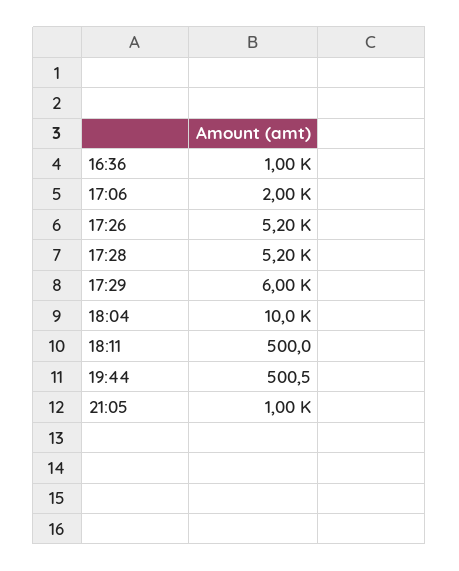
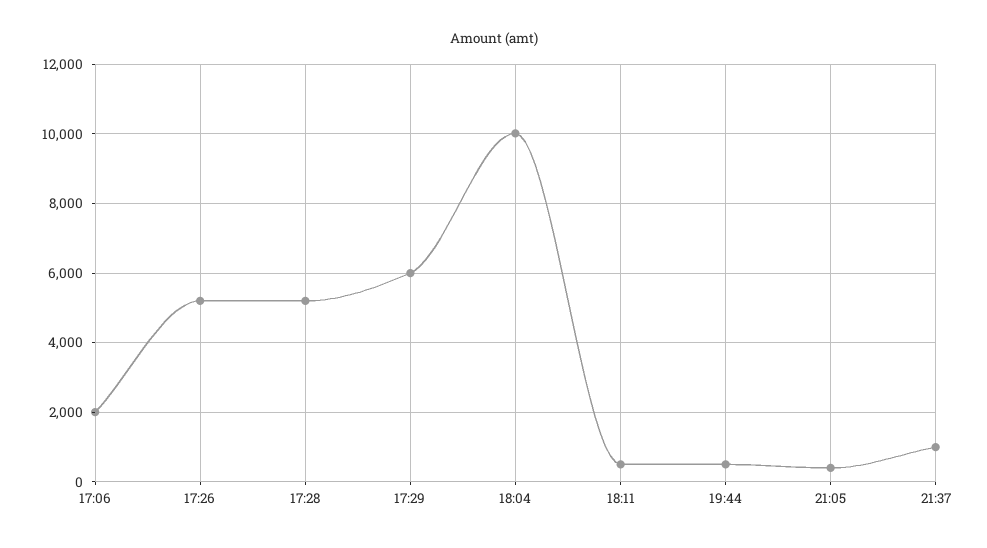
16:36: 1000 -> none
21:05: 1000 -> 400
21:37: none -> 1000

